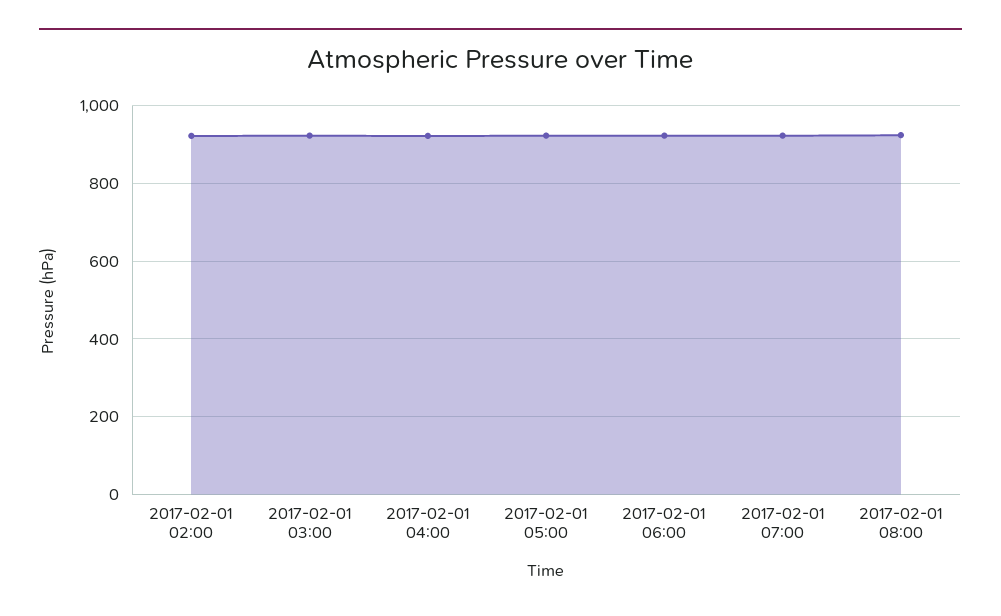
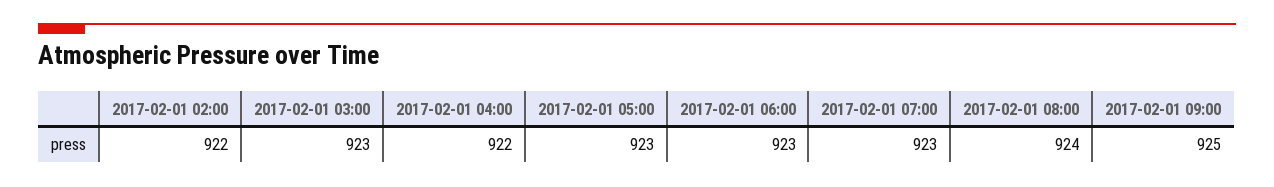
2017-02-01 09:00: none -> 925

